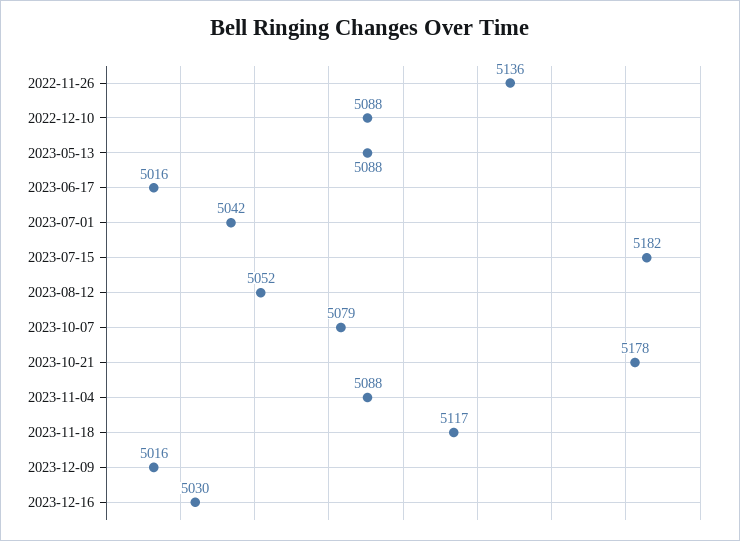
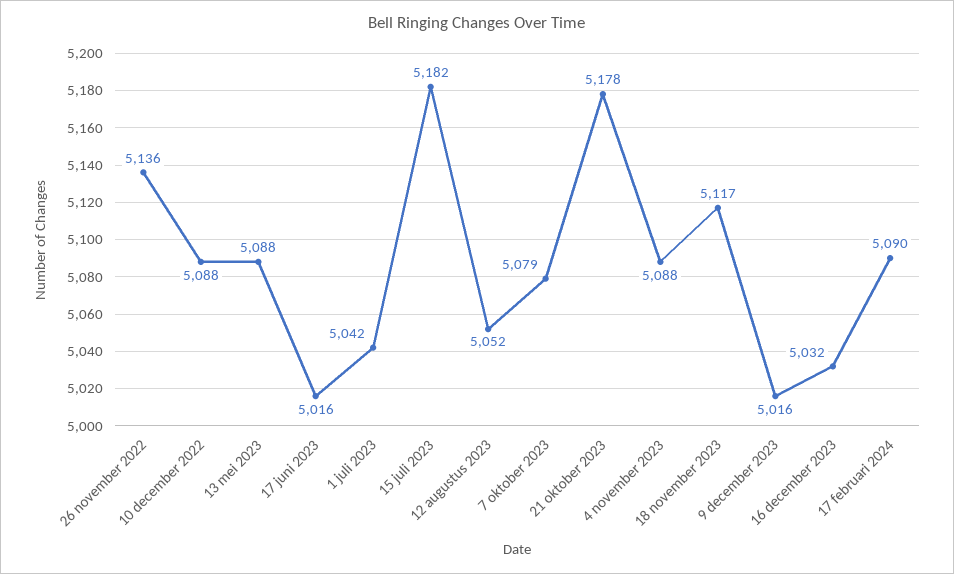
2023-12-16: 5030 -> 5032
17 februari 2024: none -> 5090

